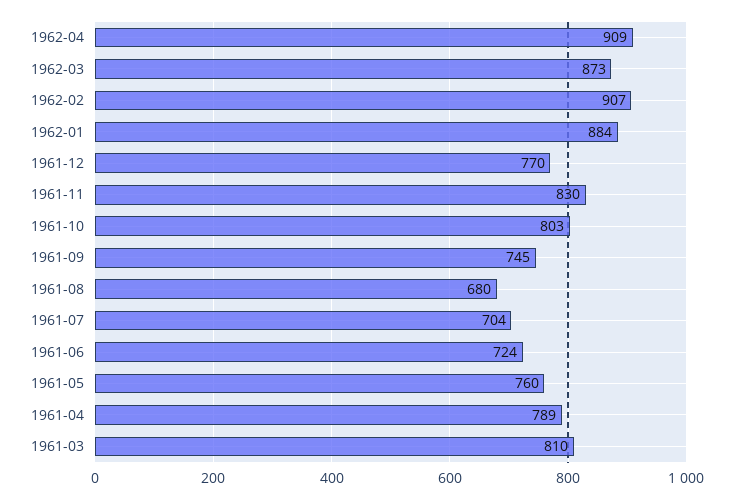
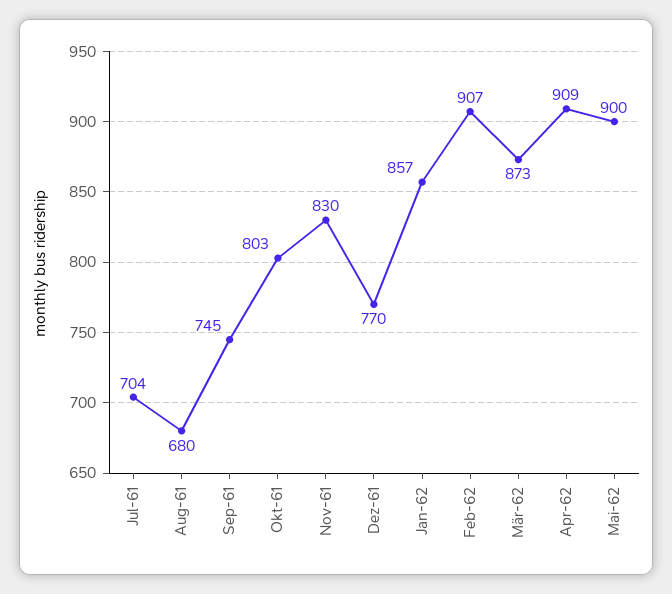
1962-01: 884 -> 857
1961-06: 724 -> none
1961-05: 760 -> none
1961-04: 789 -> none
1961-03: 810 -> none
Mai-62: none -> 900

